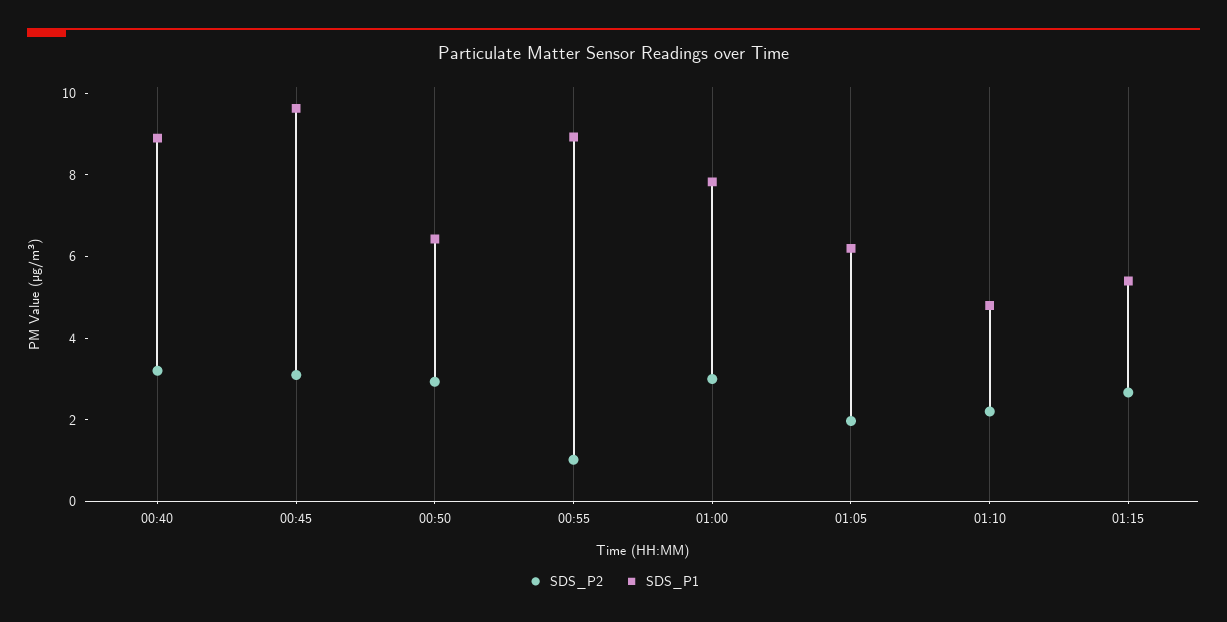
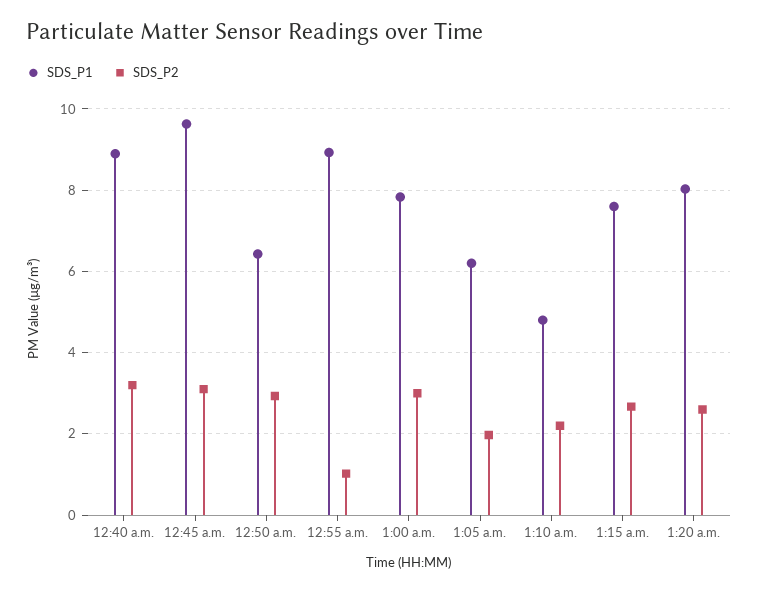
SDS_P1, 01:15: 5.5 -> 7.6
SDS_P1, 1:20 a.m.: none -> 8
SDS_P2, 1:20 a.m.: none -> 2.6

